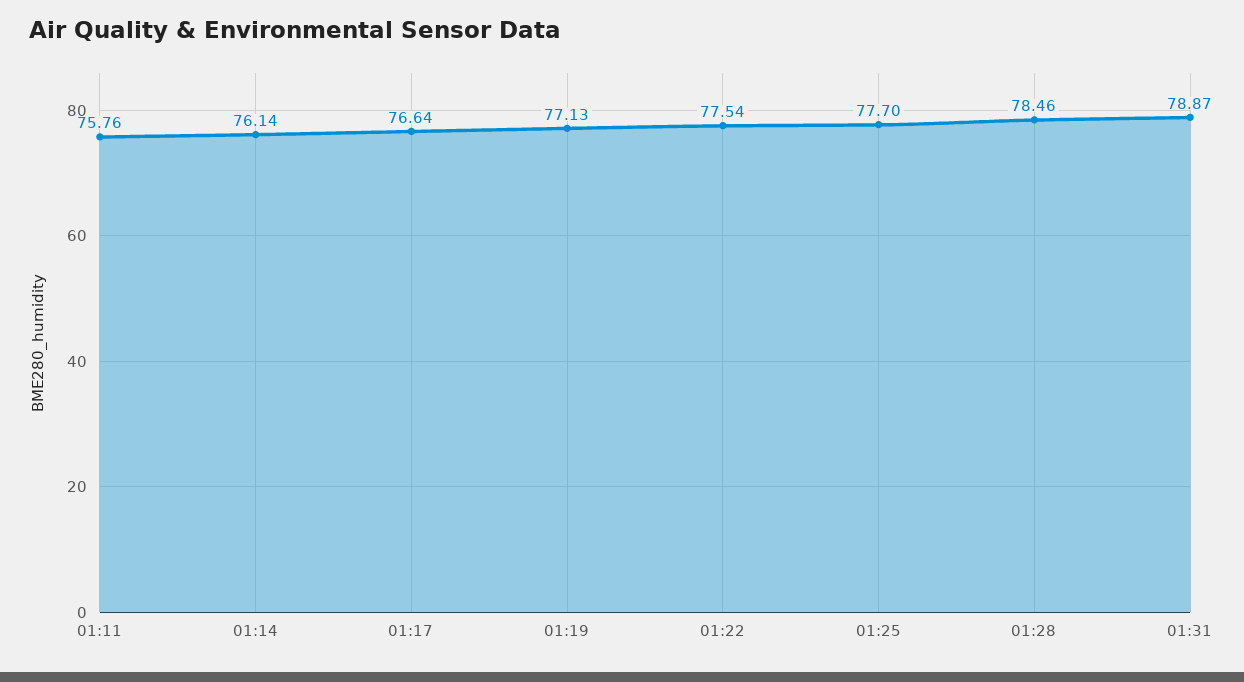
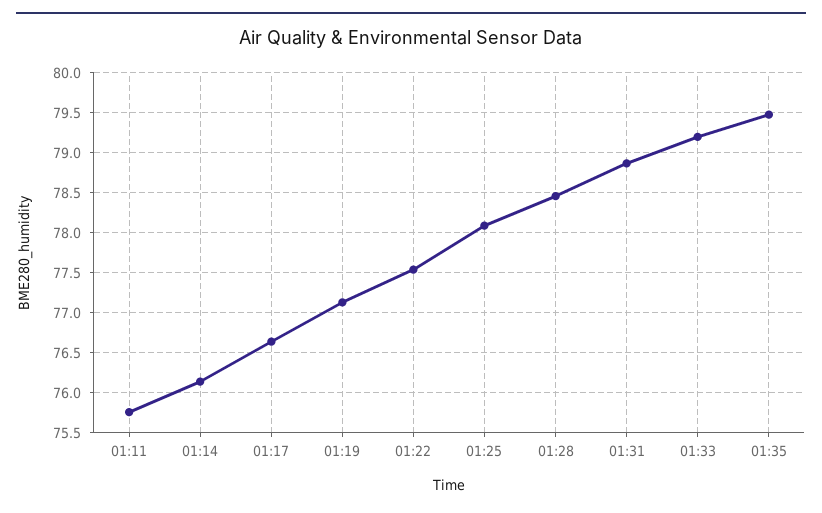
01:25: 77.7 -> 78.1
01:33: none -> 79.2
01:35: none -> 79.5

